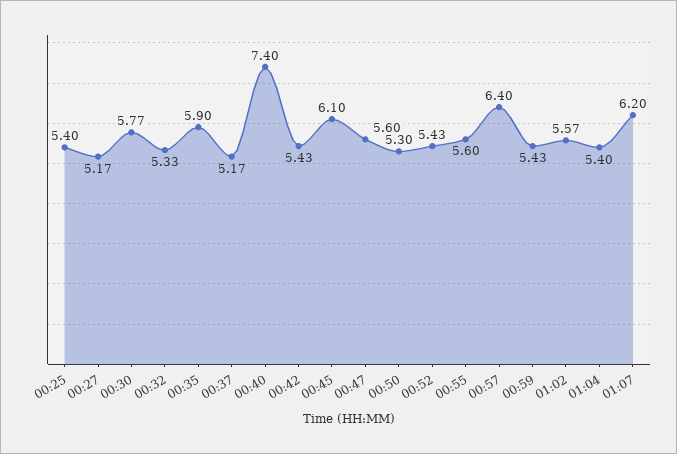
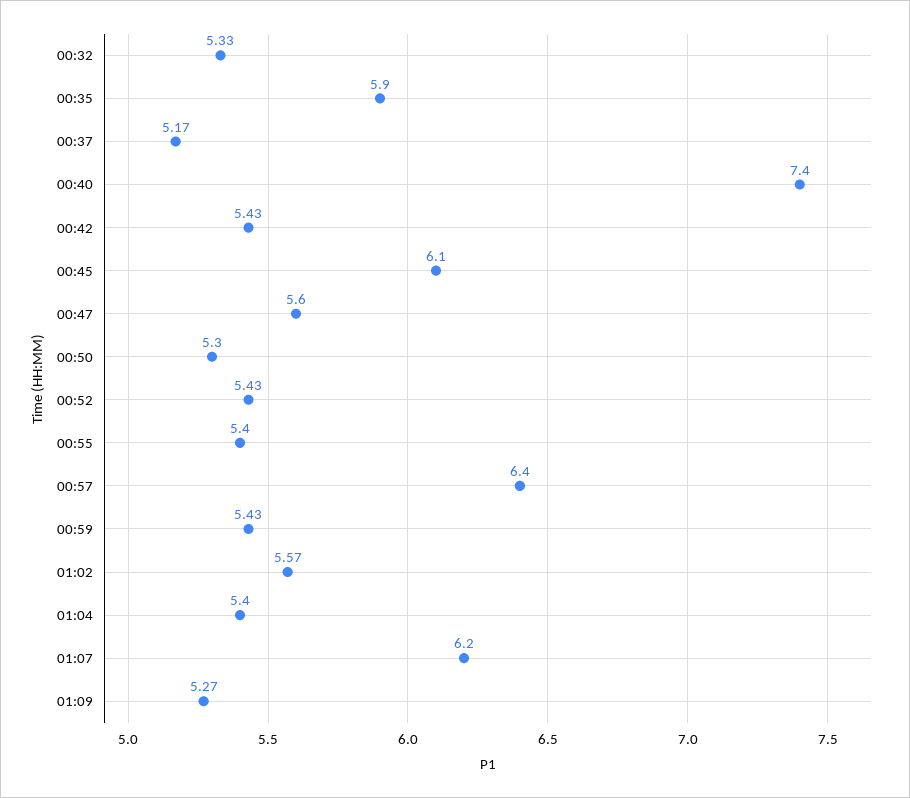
00:25: 5.4 -> none
00:27: 5.17 -> none
00:30: 5.77 -> none
00:55: 5.6 -> 5.4
01:09: none -> 5.27

